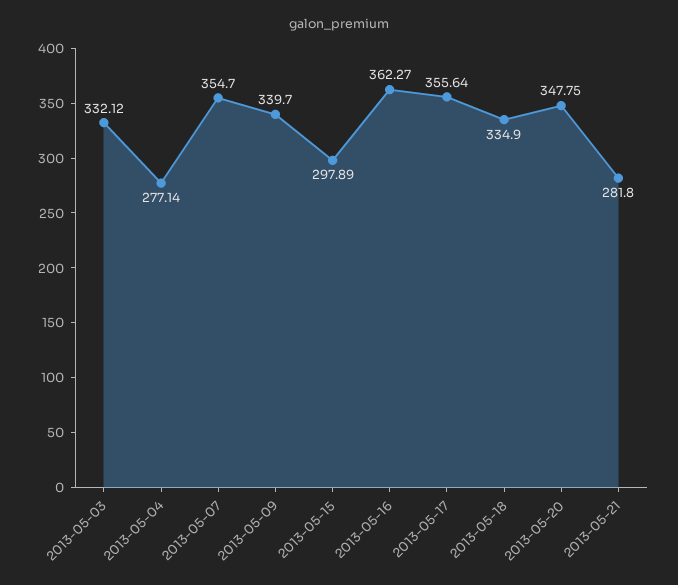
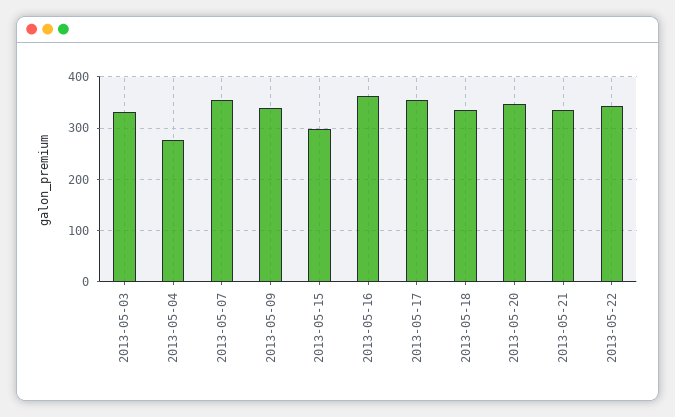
2013-05-21: 281.8 -> 340
2013-05-22: none -> 340

